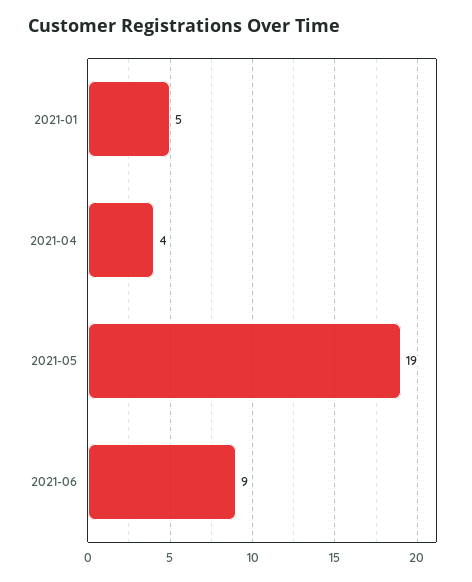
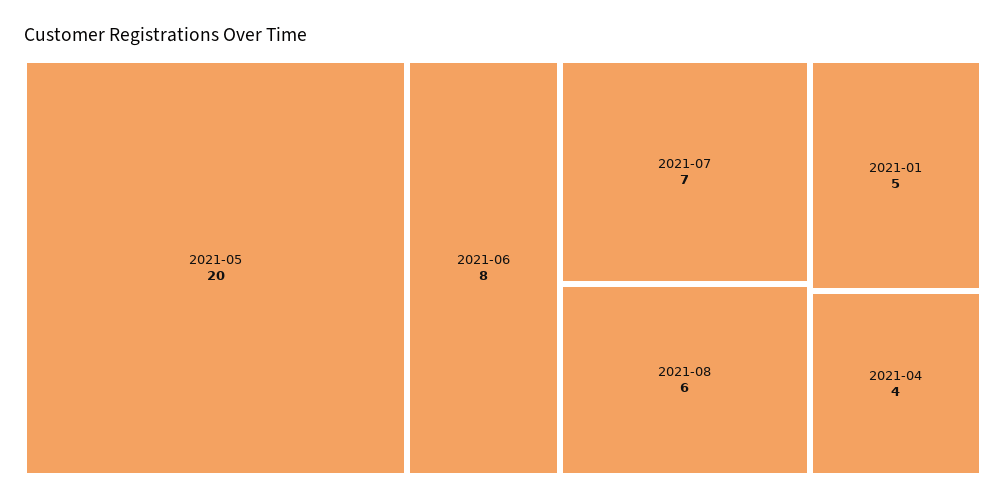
2021-05: 19 -> 20
2021-06: 9 -> 8
2021-07: none -> 7
2021-08: none -> 6

